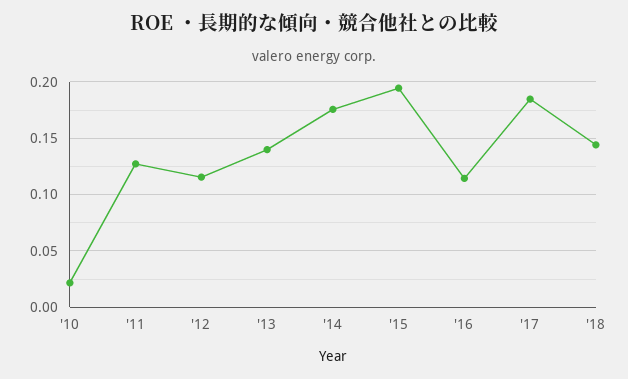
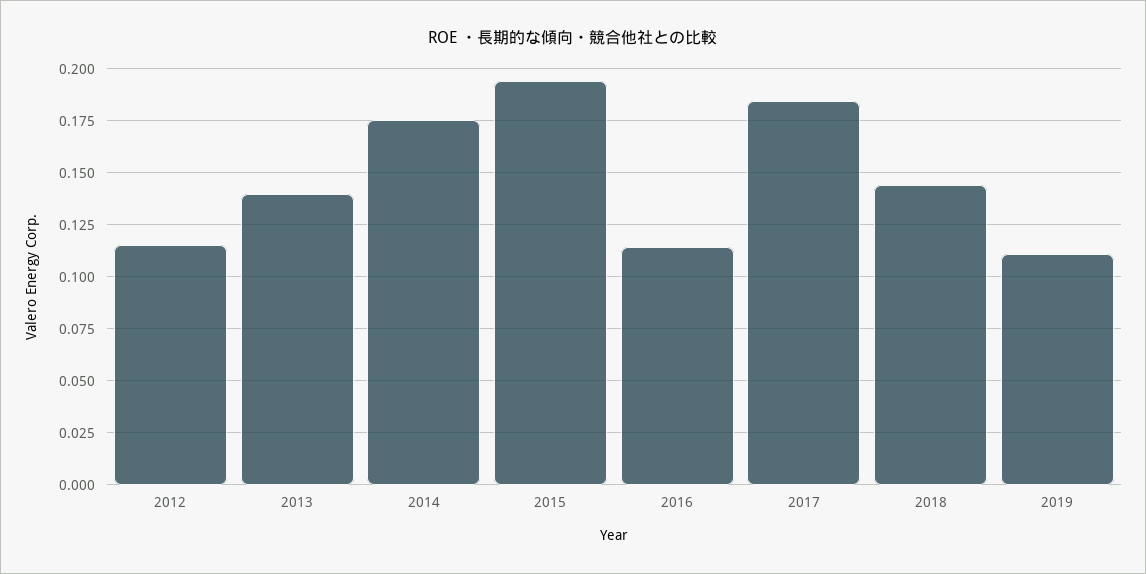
'10: 0.02 -> none
'11: 0.13 -> none
2019: none -> 0.11

